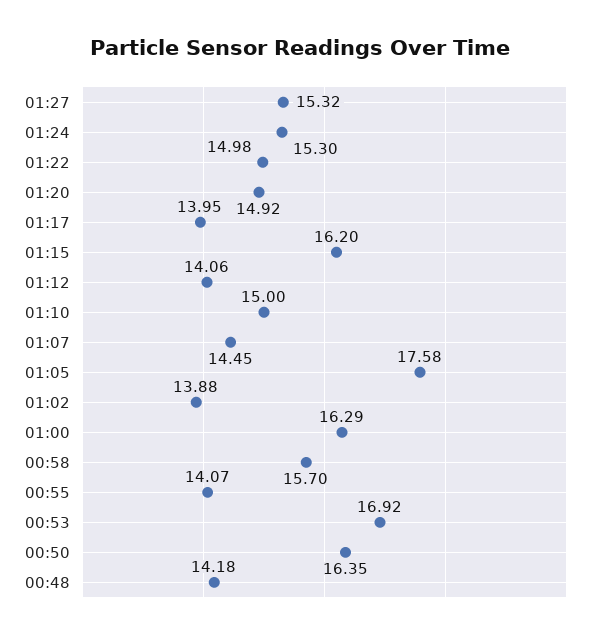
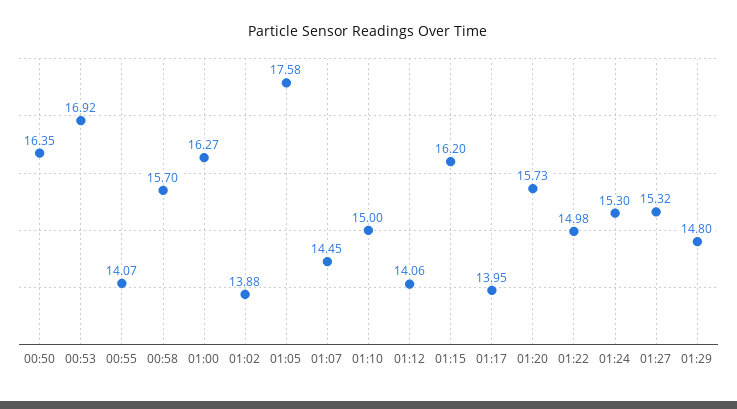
01:20: 14.92 -> 15.73
01:00: 16.29 -> 16.27
00:48: 14.18 -> none
01:29: none -> 14.8

